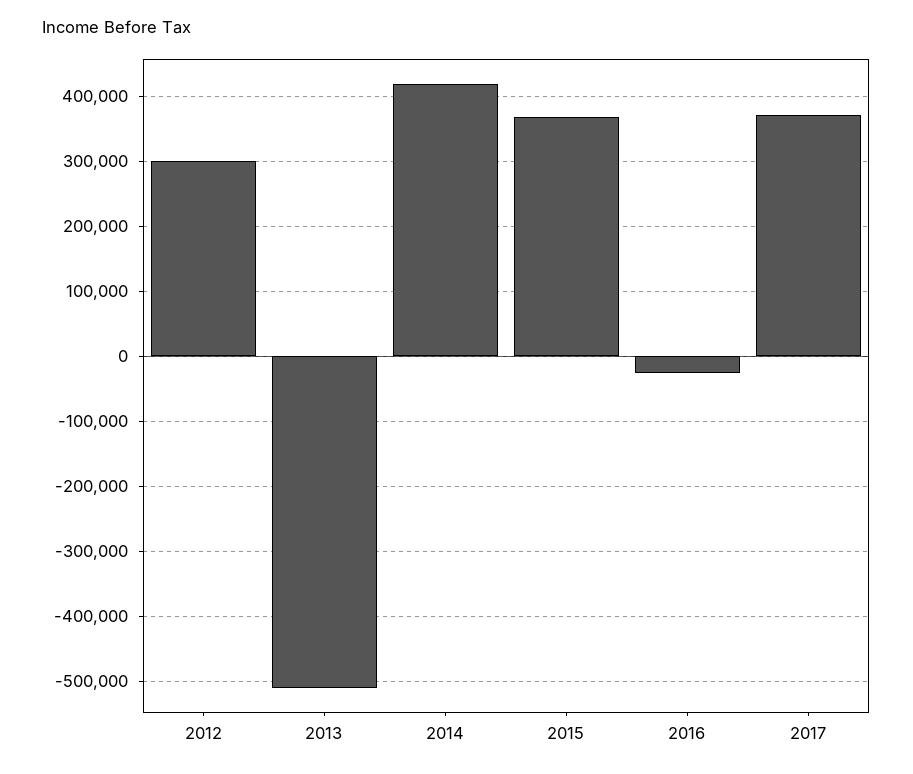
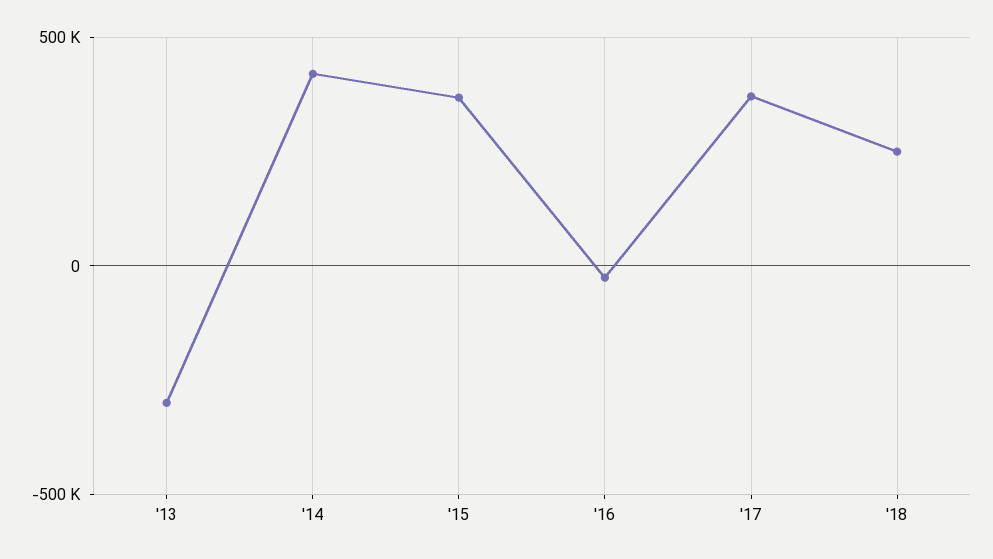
2012: 300000 -> none
2013: -510000 -> -300000
'18: none -> 250000

